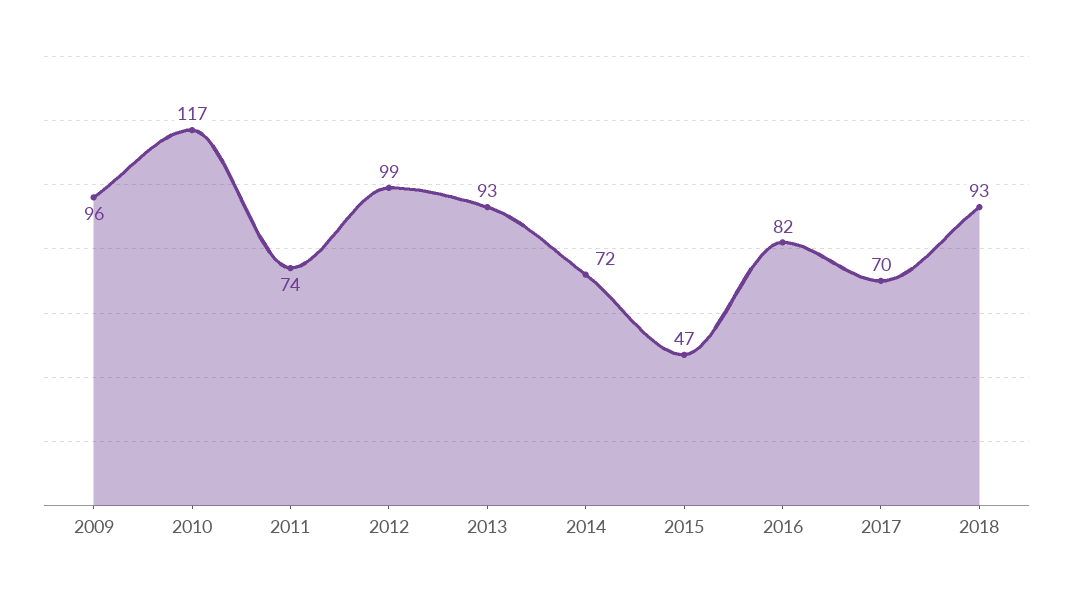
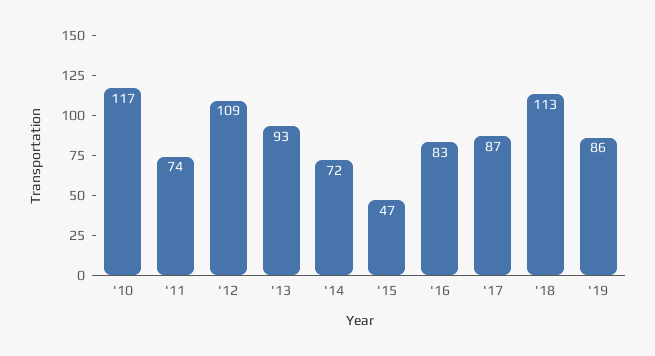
2009: 96 -> none
2012: 99 -> 109
2016: 82 -> 83
2017: 70 -> 87
2018: 93 -> 113
'19: none -> 86

